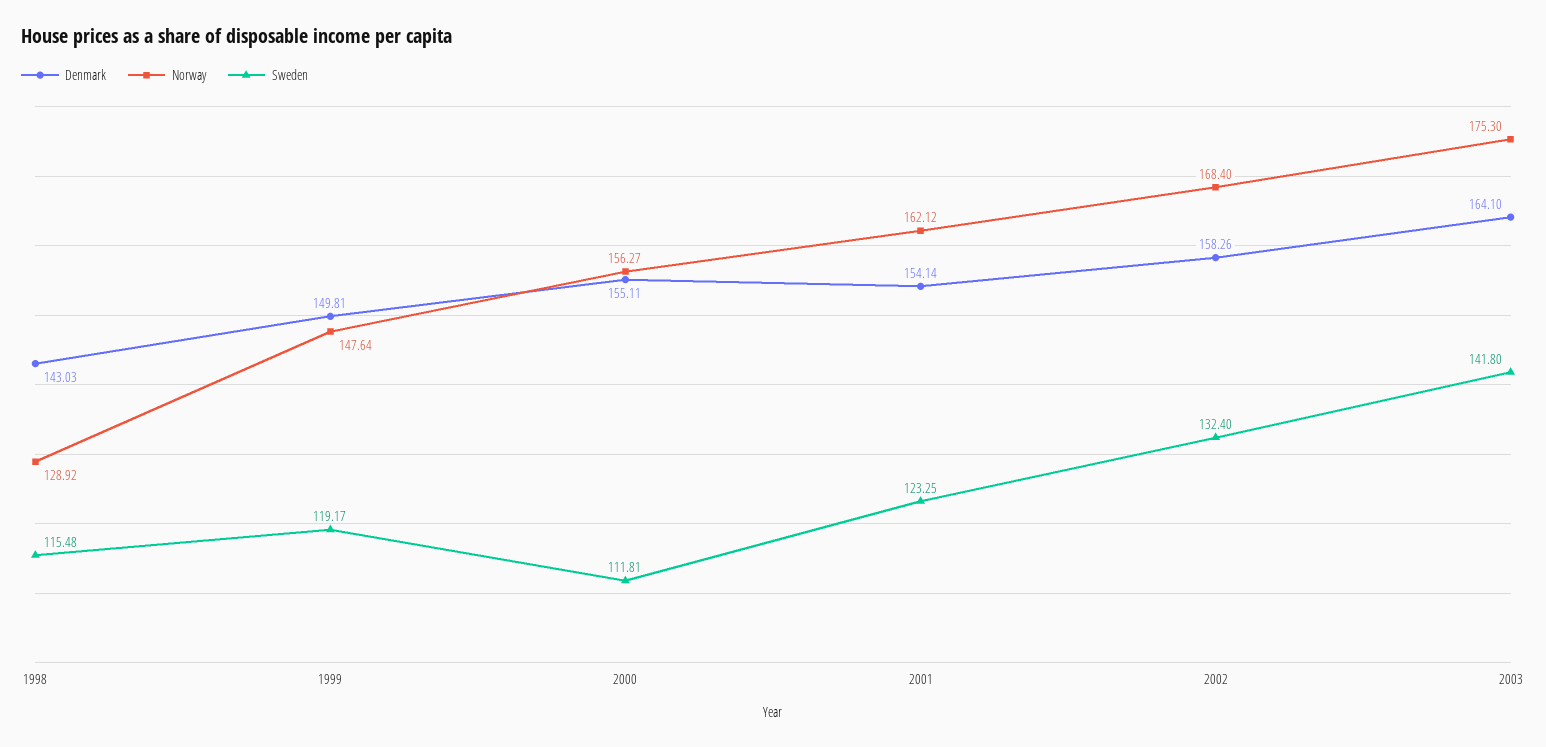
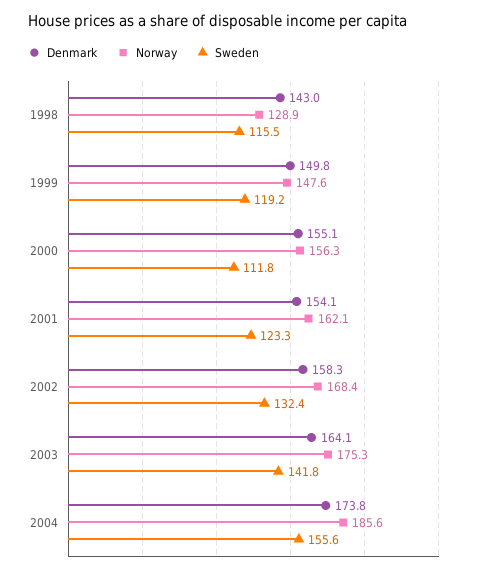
Denmark, 2004: none -> 173.8
Norway, 2004: none -> 185.6
Sweden, 2004: none -> 155.6

